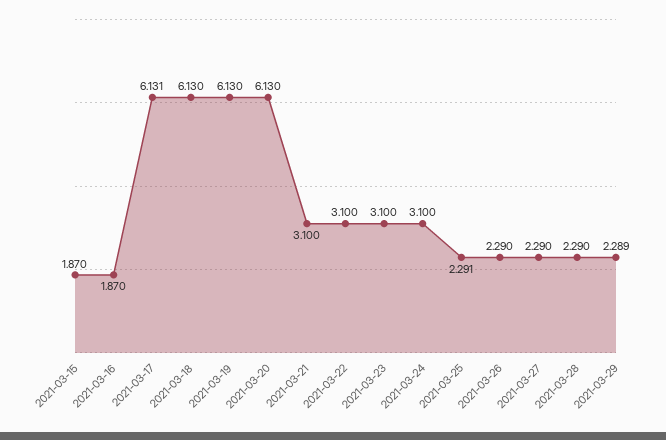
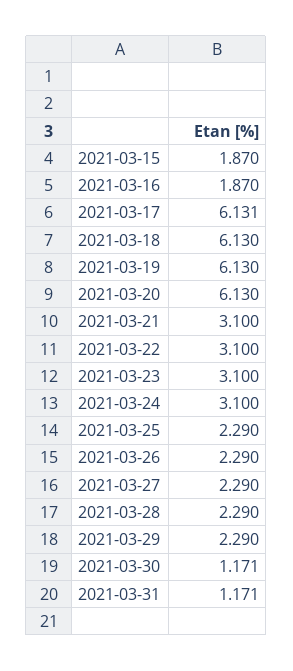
2021-03-25: 2.291 -> 2.29
2021-03-29: 2.289 -> 2.29
2021-03-30: none -> 1.171
2021-03-31: none -> 1.171

